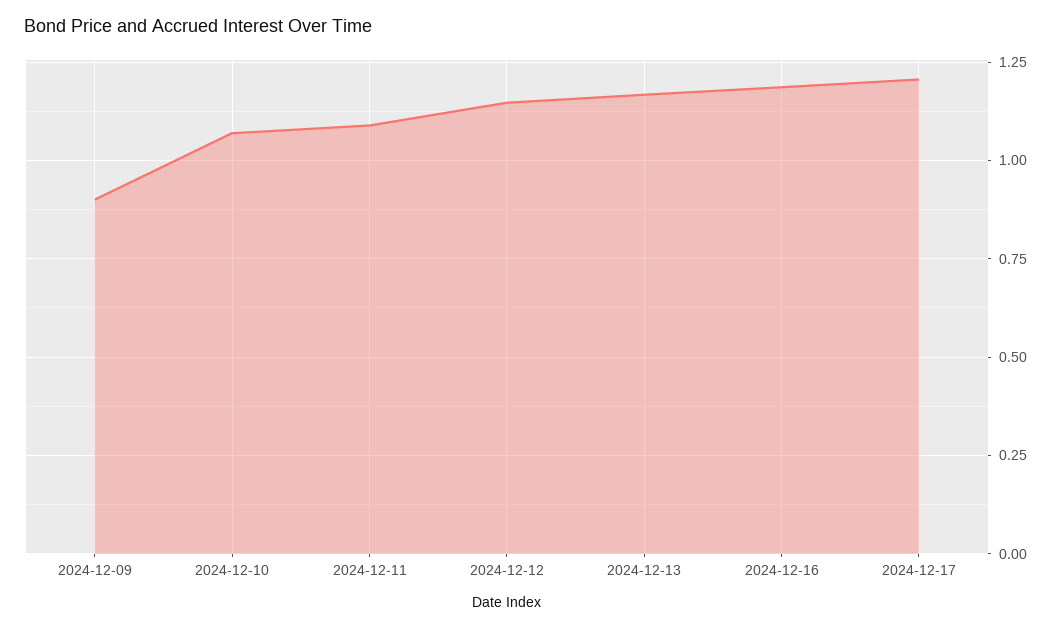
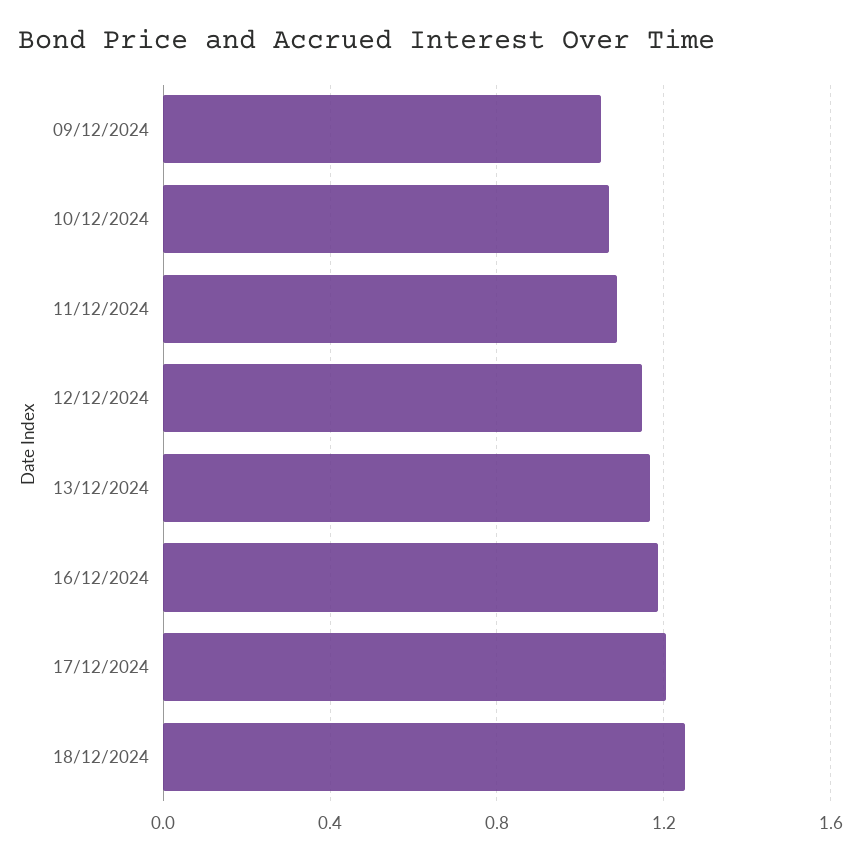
2024-12-09: 0.9 -> 1.05
18/12/2024: none -> 1.25

